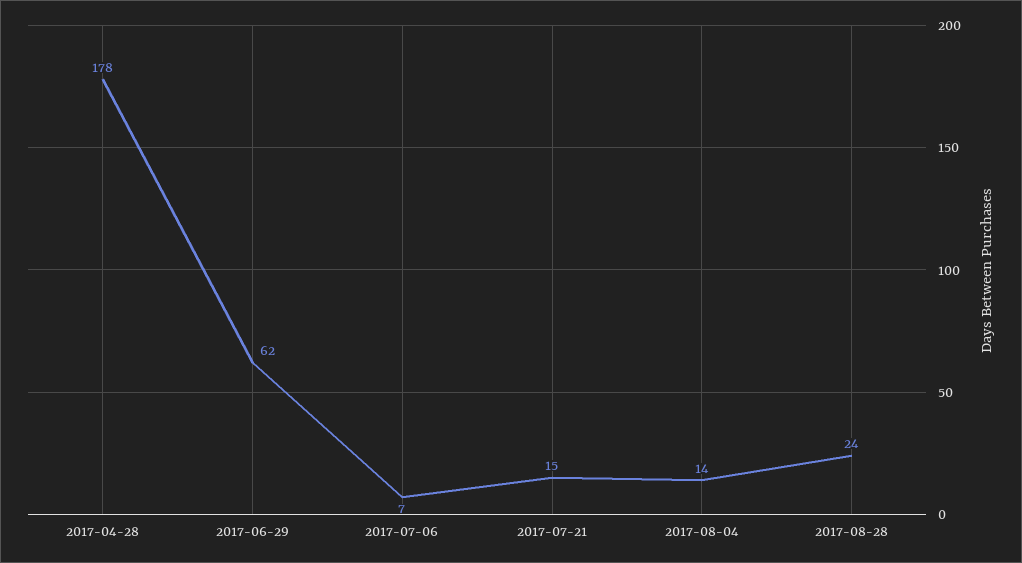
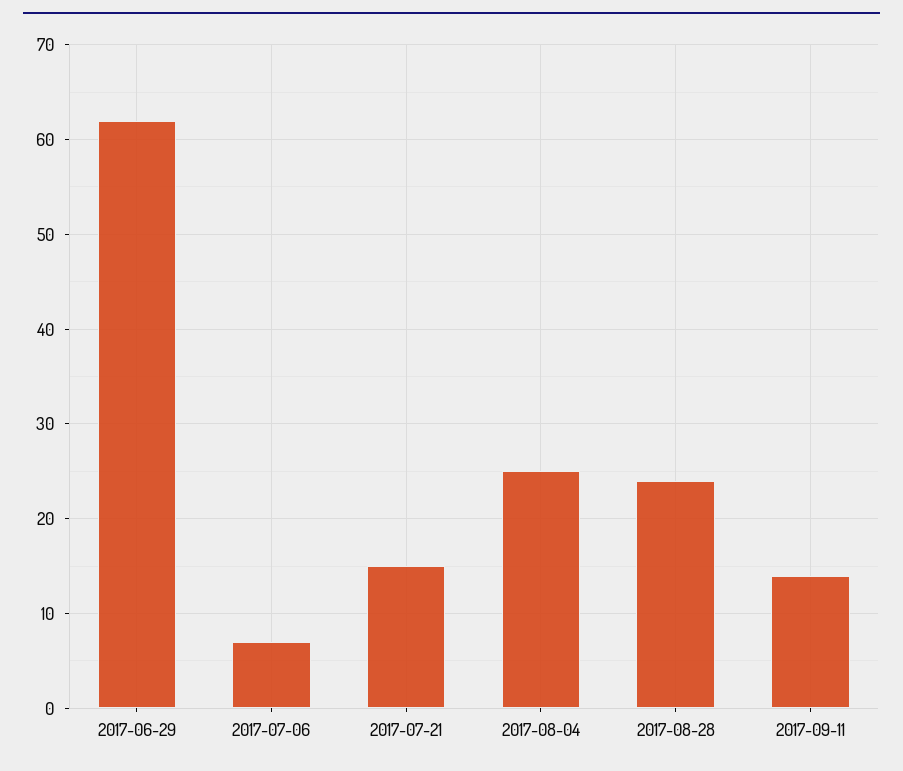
2017-04-28: 178 -> none
2017-08-04: 14 -> 25
2017-09-11: none -> 14

